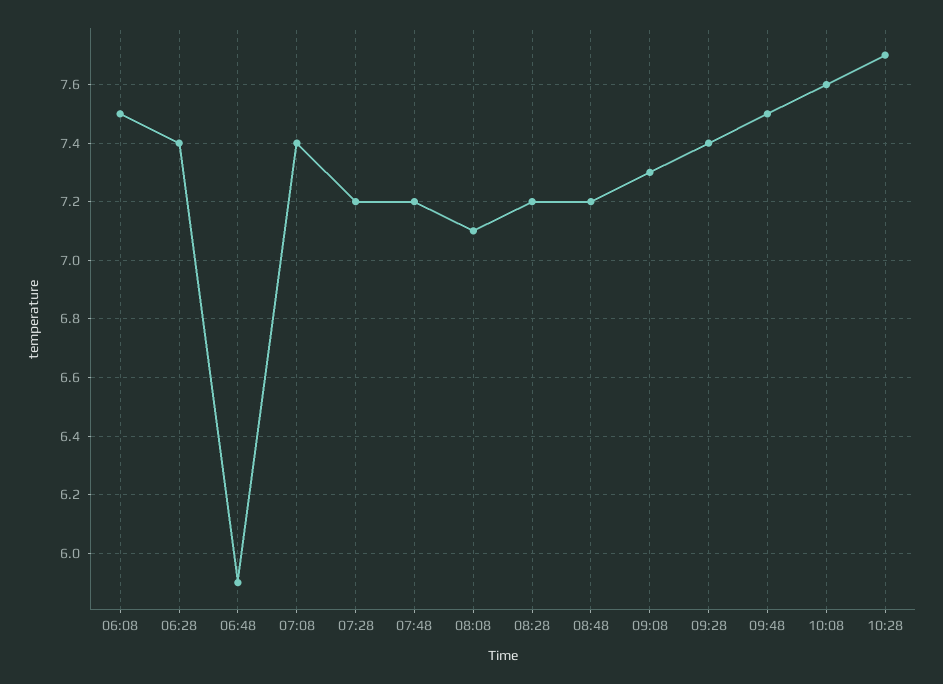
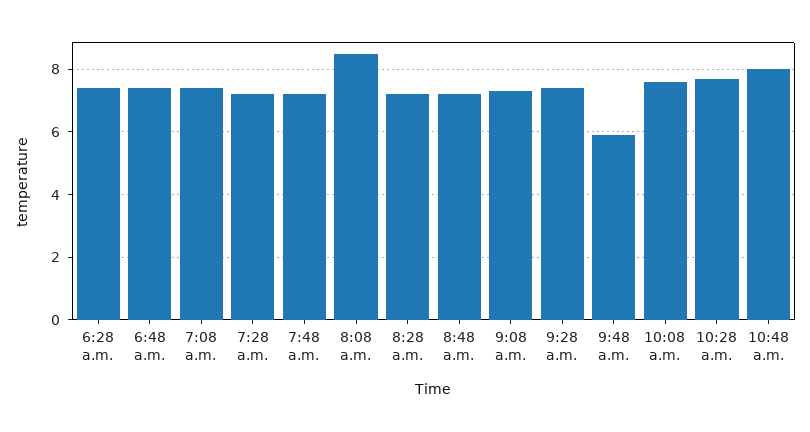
06:08: 7.5 -> none
06:48: 5.9 -> 7.5
08:08: 7.1 -> 8.5
09:48: 7.5 -> 6
10:48 a.m.: none -> 8

